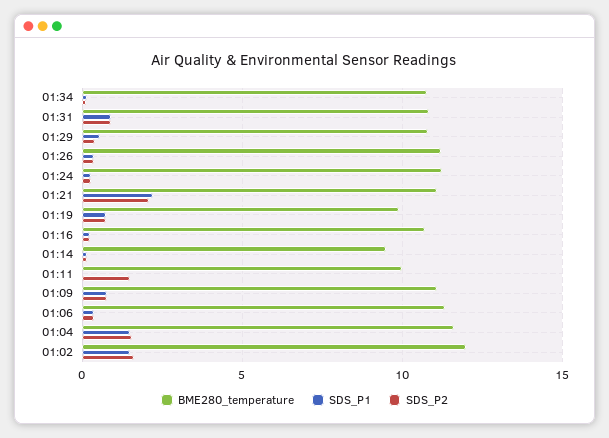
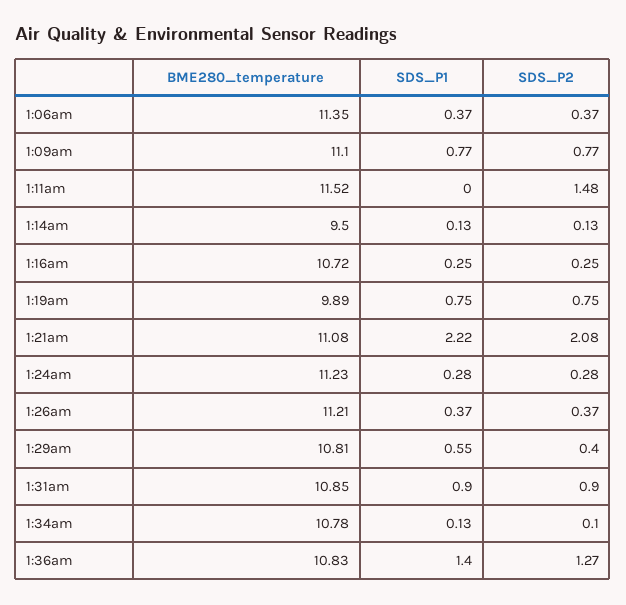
BME280_temperature, 01:11: 10 -> 11.52
BME280_temperature, 01:04: 11.5 -> none
SDS_P1, 01:04: 1.5 -> none
SDS_P2, 01:04: 1.5 -> none
BME280_temperature, 01:02: 12 -> none
SDS_P1, 01:02: 1.5 -> none
SDS_P2, 01:02: 1.5 -> none
BME280_temperature, 1:36am: none -> 10.83
SDS_P1, 1:36am: none -> 1.4
SDS_P2, 1:36am: none -> 1.27

